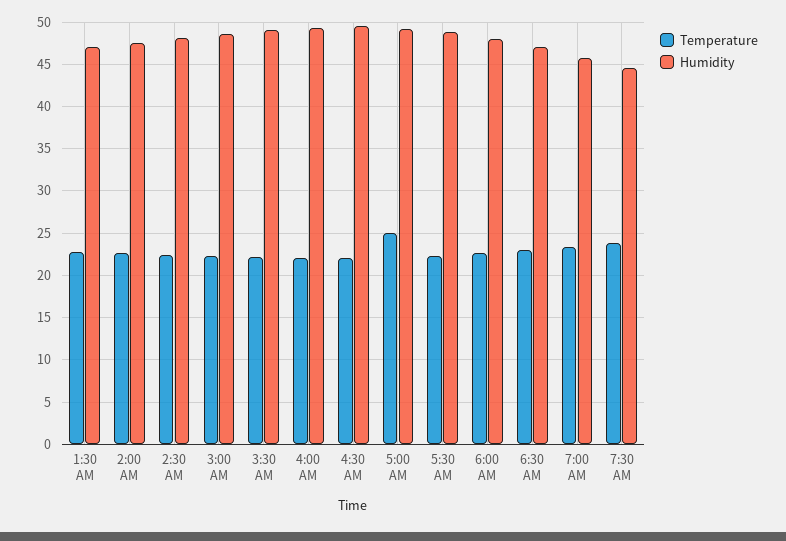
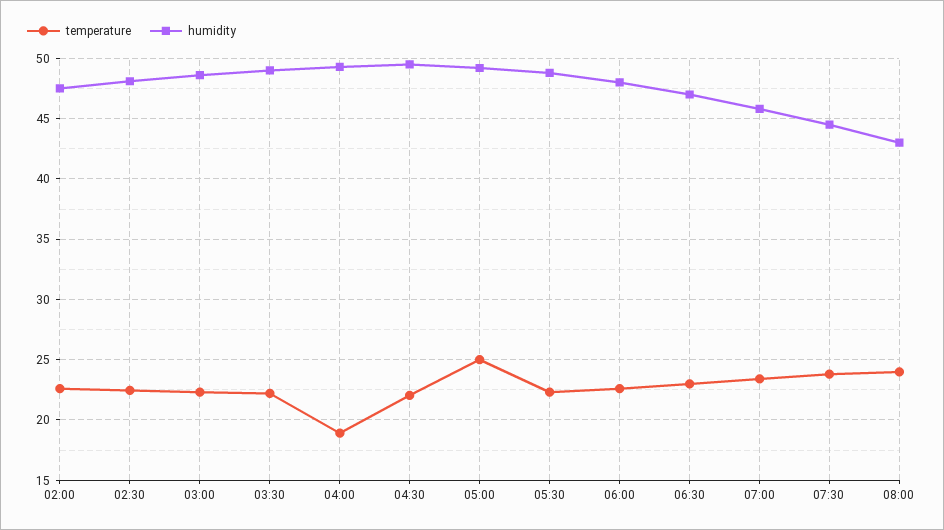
Temperature, 1:30 AM: 23 -> none
Humidity, 1:30 AM: 47 -> none
Temperature, 4:00 AM: 22 -> 19
Temperature, 08:00: none -> 24
Humidity, 08:00: none -> 43

